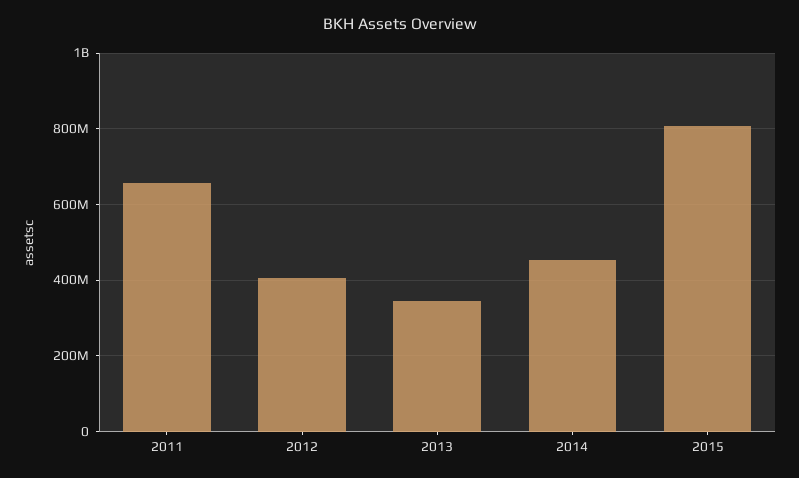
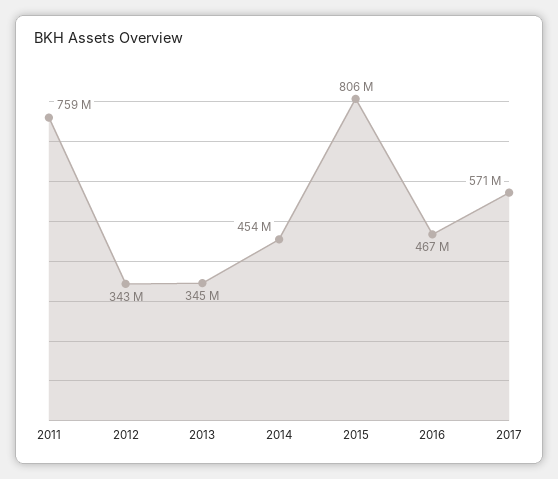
2011: 660000000 -> 759000000
2012: 400000000 -> 343000000
2016: none -> 467000000
2017: none -> 571000000

